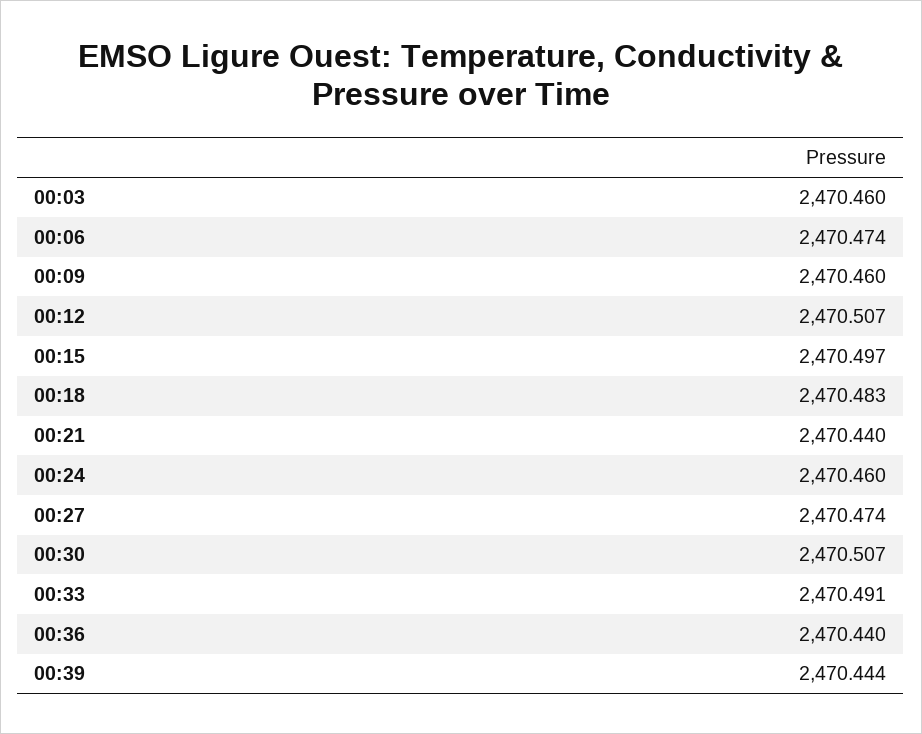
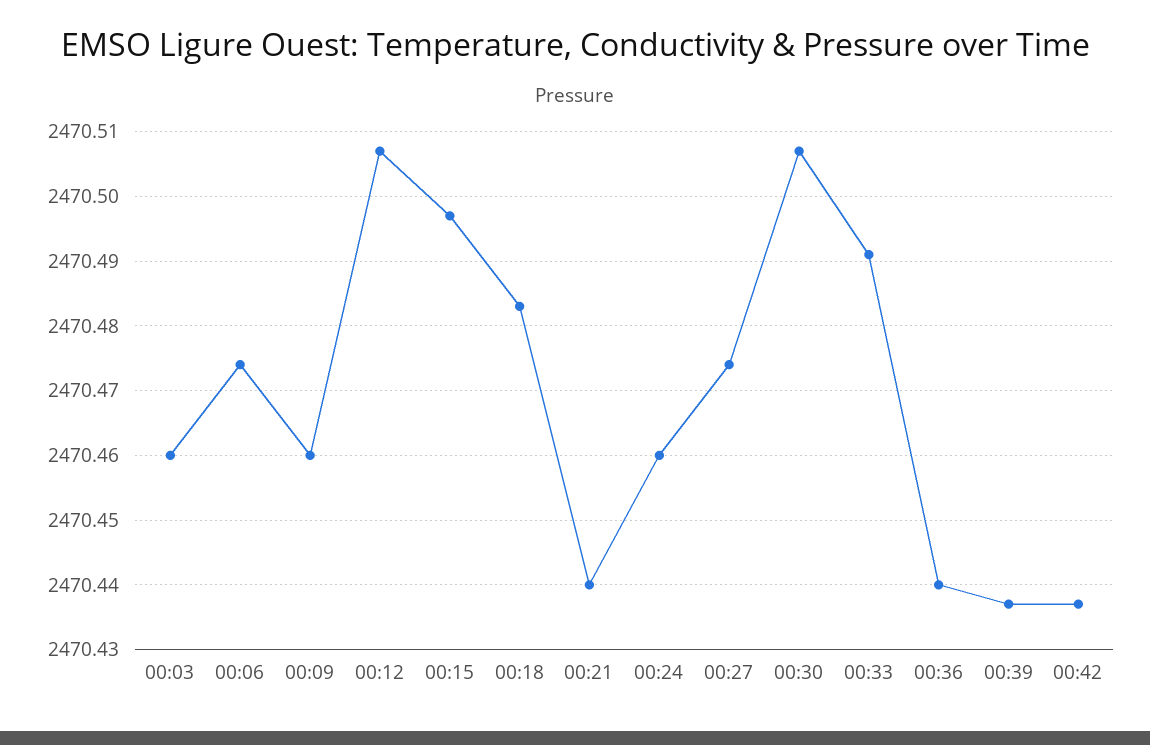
00:39: 2470.444 -> 2470.437
00:42: none -> 2470.437

